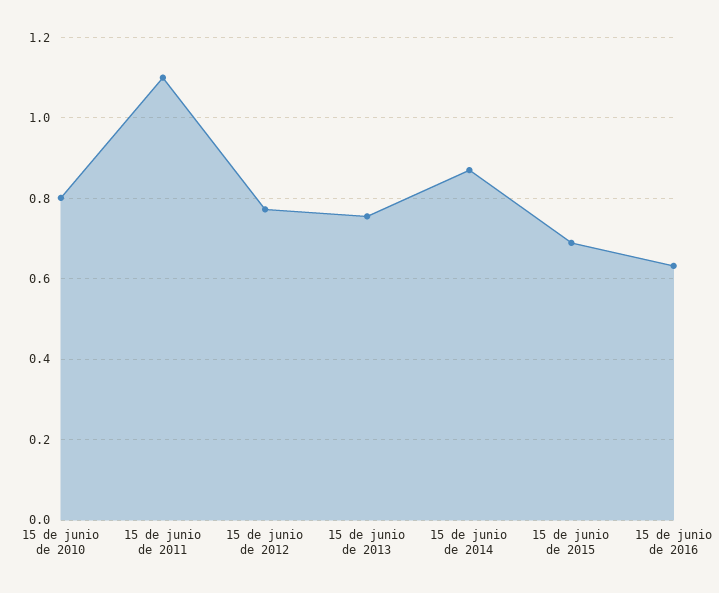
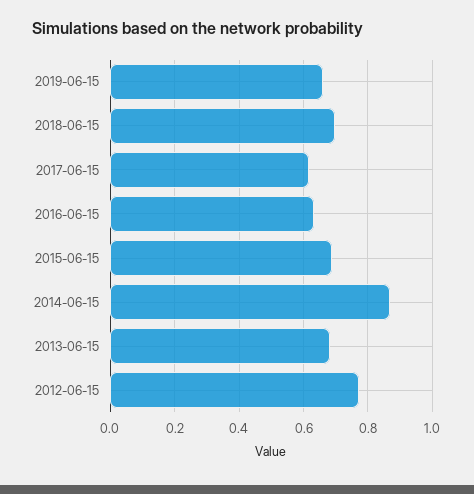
15 de junio de 2010: 0.8 -> none
15 de junio de 2011: 1.1 -> none
15 de junio de 2013: 0.76 -> 0.68
2019-06-15: none -> 0.66
2018-06-15: none -> 0.7
2017-06-15: none -> 0.62

